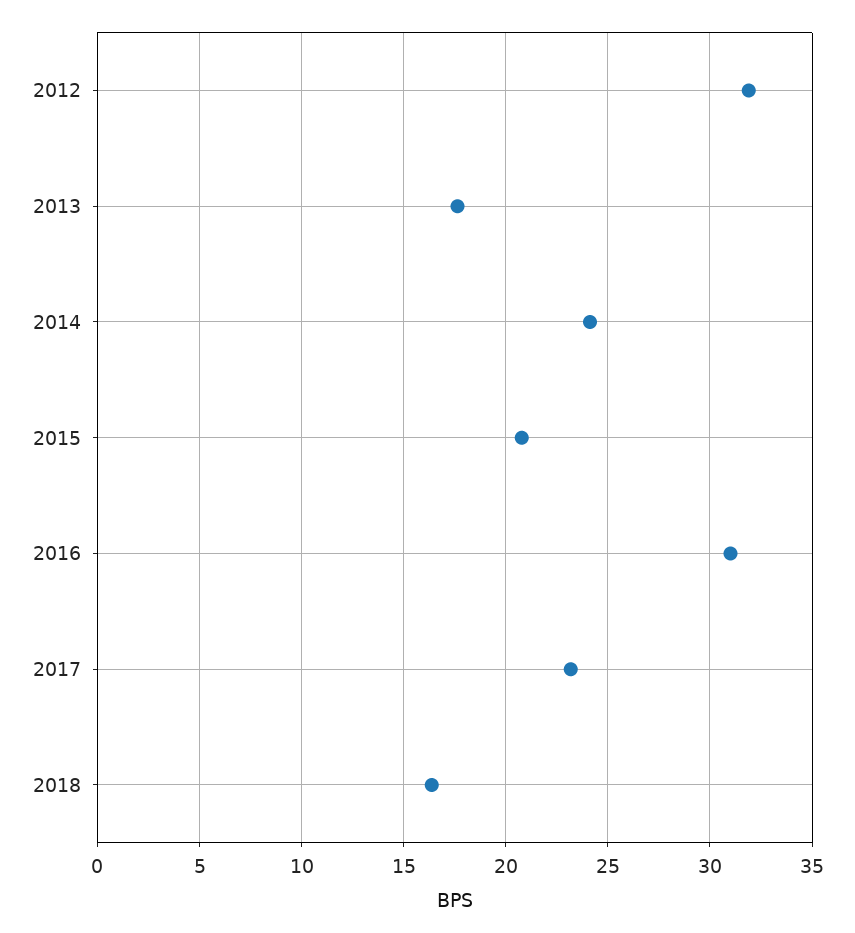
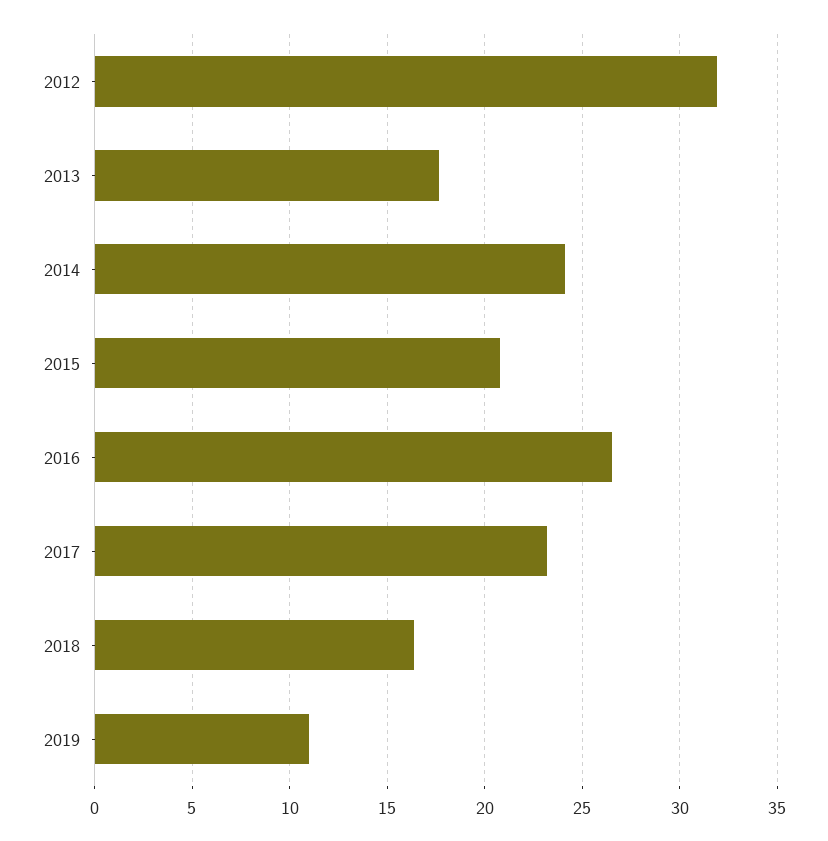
2016: 31 -> 26.5
2019: none -> 11

